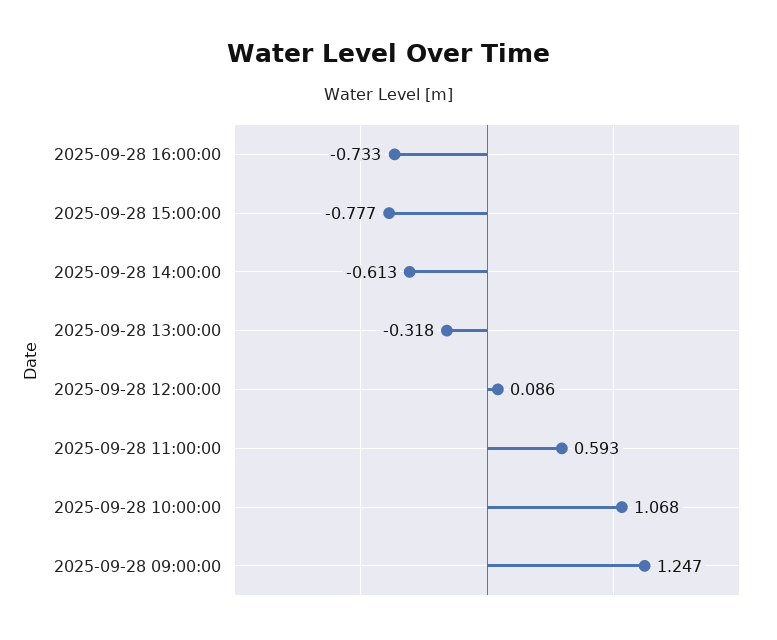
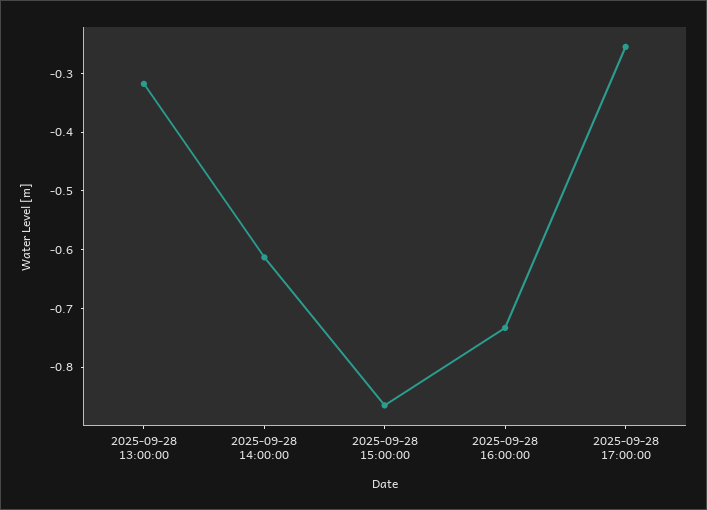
2025-09-28 15:00:00: -0.777 -> -0.86
2025-09-28 12:00:00: 0.086 -> none
2025-09-28 11:00:00: 0.593 -> none
2025-09-28 10:00:00: 1.068 -> none
2025-09-28 09:00:00: 1.247 -> none
2025-09-28 17:00:00: none -> -0.26

